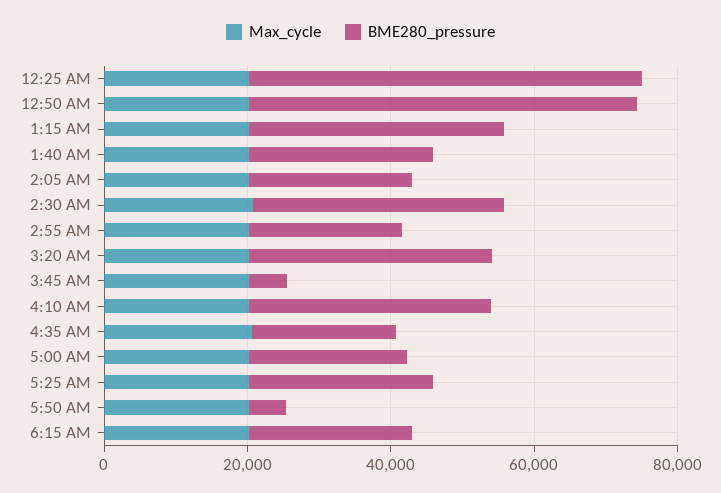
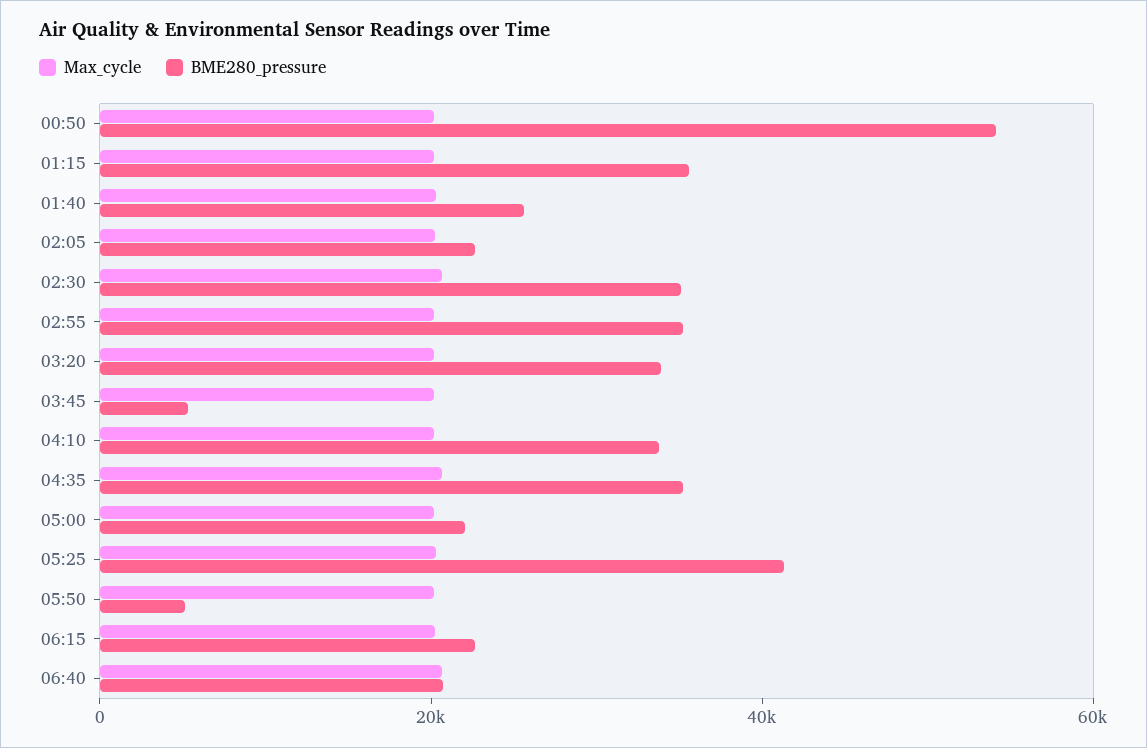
Max_cycle, 12:25 AM: 20000 -> none
BME280_pressure, 12:25 AM: 55000 -> none
BME280_pressure, 2:55 AM: 20000 -> 35000
BME280_pressure, 4:35 AM: 20000 -> 35000
BME280_pressure, 5:25 AM: 25000 -> 40000
Max_cycle, 06:40: none -> 20000
BME280_pressure, 06:40: none -> 20000

